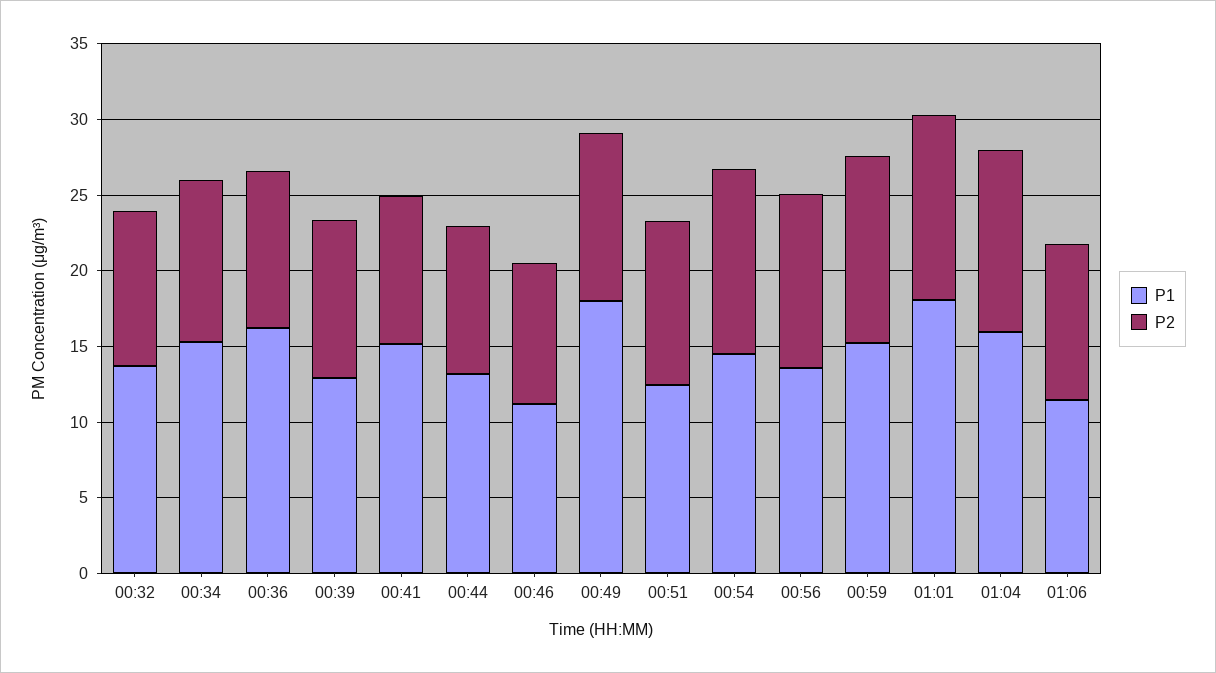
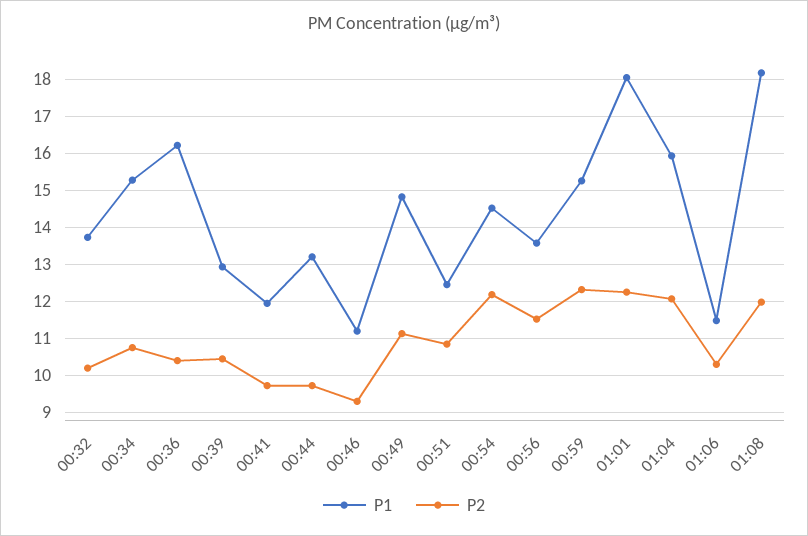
P1, 00:41: 15 -> 12
P1, 00:49: 18 -> 14.8
P1, 01:08: none -> 18.2
P2, 01:08: none -> 12

